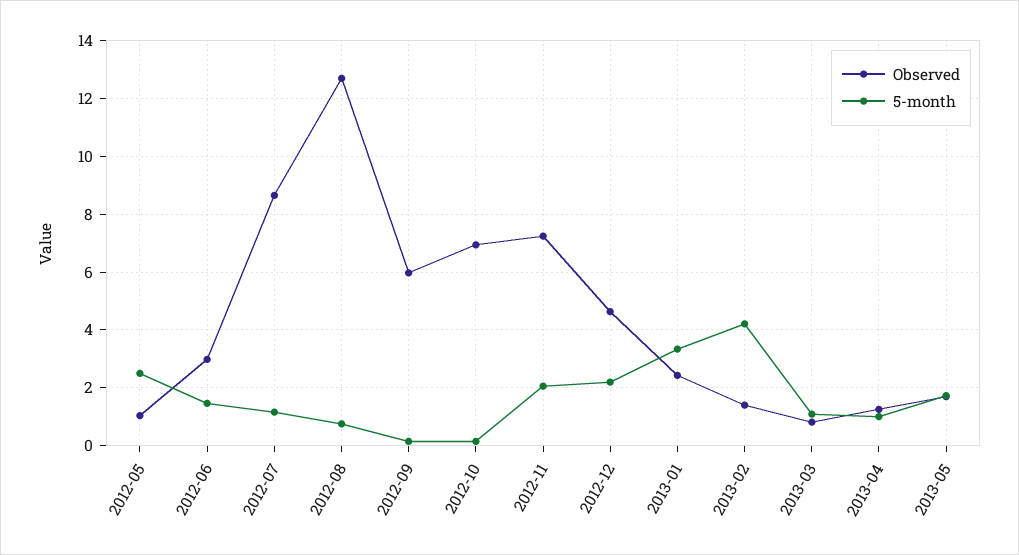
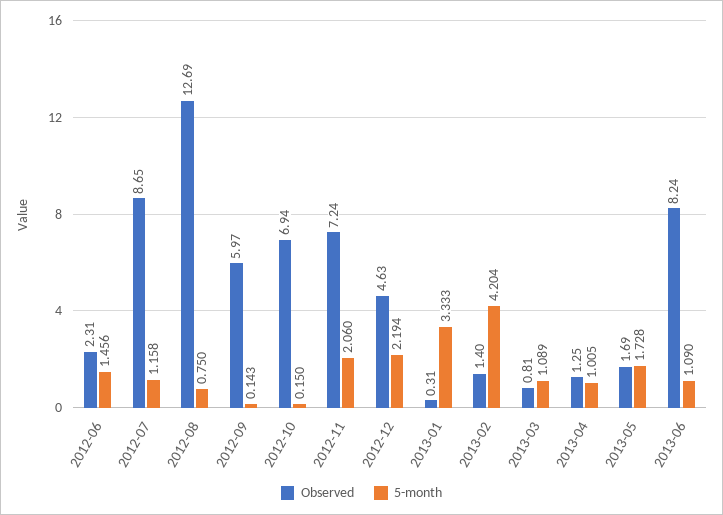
Observed, 2012-05: 1 -> none
5-month, 2012-05: 2.5 -> none
Observed, 2012-06: 3 -> 2.31
Observed, 2013-01: 2.5 -> 0.31
Observed, 2013-06: none -> 8.24
5-month, 2013-06: none -> 1.09

